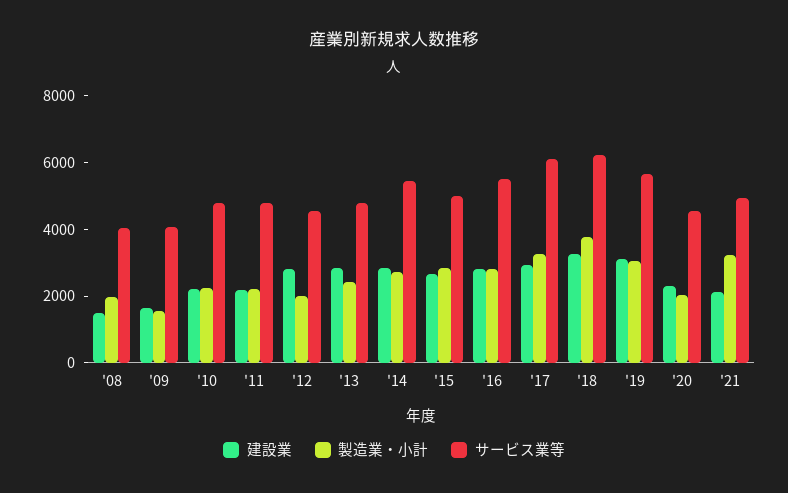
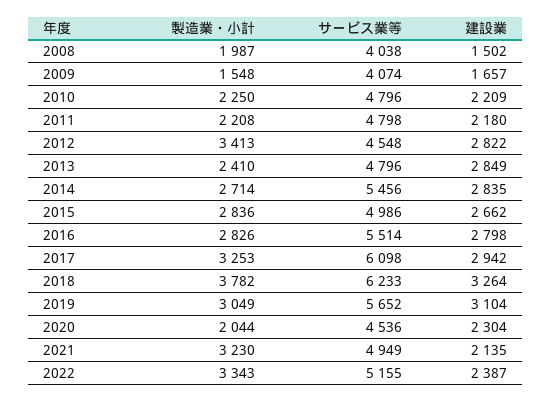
製造業・小計, '12: 2000 -> 3413
製造業・小計, 2022: none -> 3343
サービス業等, 2022: none -> 5155
建設業, 2022: none -> 2387

